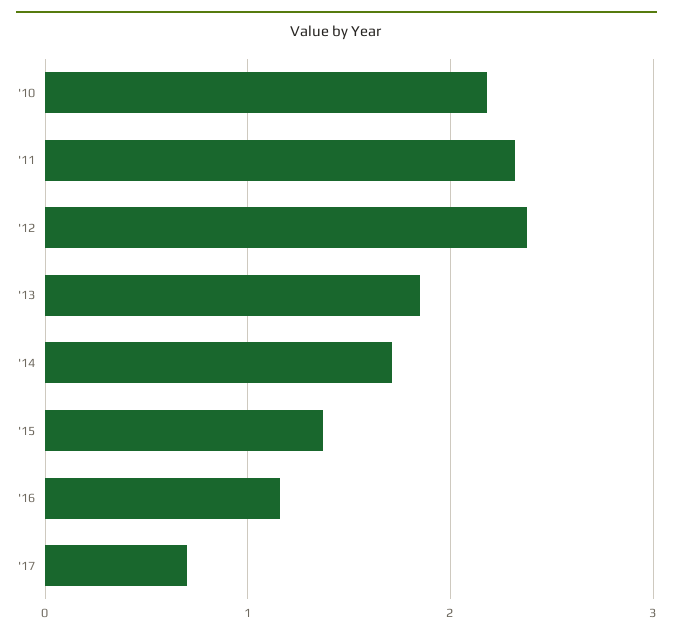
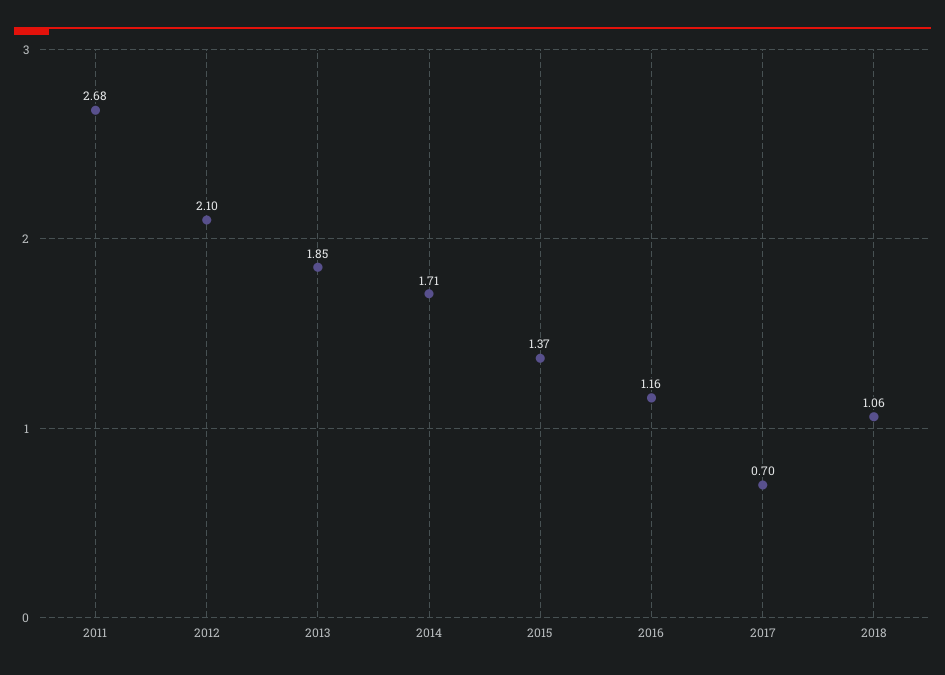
'10: 2.2 -> none
'11: 2.3 -> 2.68
'12: 2.4 -> 2.1
2018: none -> 1.06

